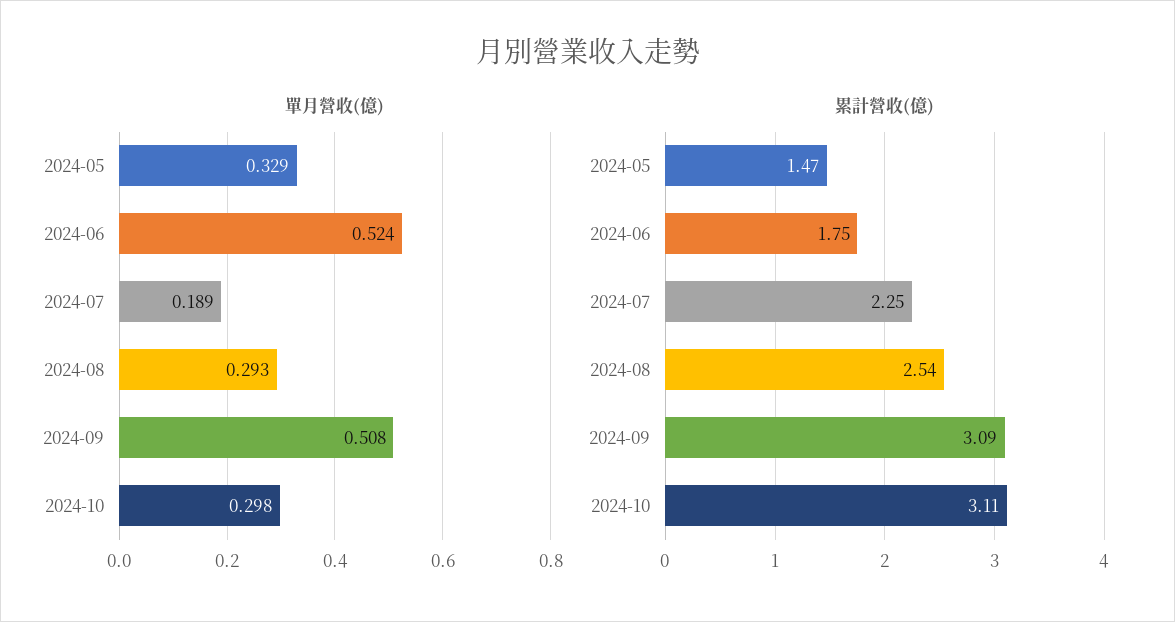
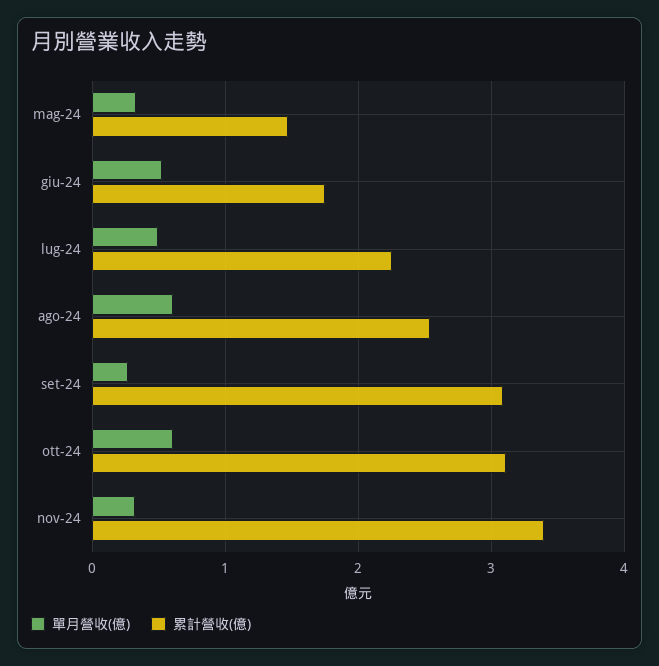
單月營收(億), 2024-07: 0.189 -> 0.5
單月營收(億), 2024-08: 0.293 -> 0.6
單月營收(億), 2024-09: 0.508 -> 0.3
單月營收(億), 2024-10: 0.298 -> 0.6
單月營收(億), nov-24: none -> 0.3
累計營收(億), nov-24: none -> 3.4

